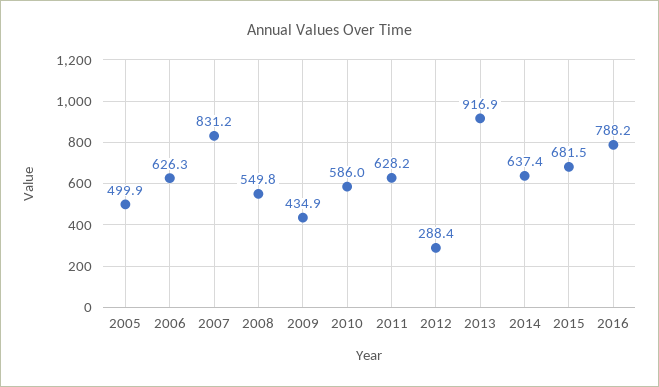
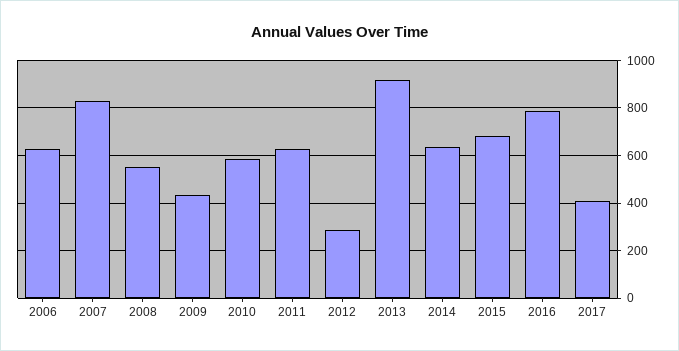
2005: 499.9 -> none
2017: none -> 400

